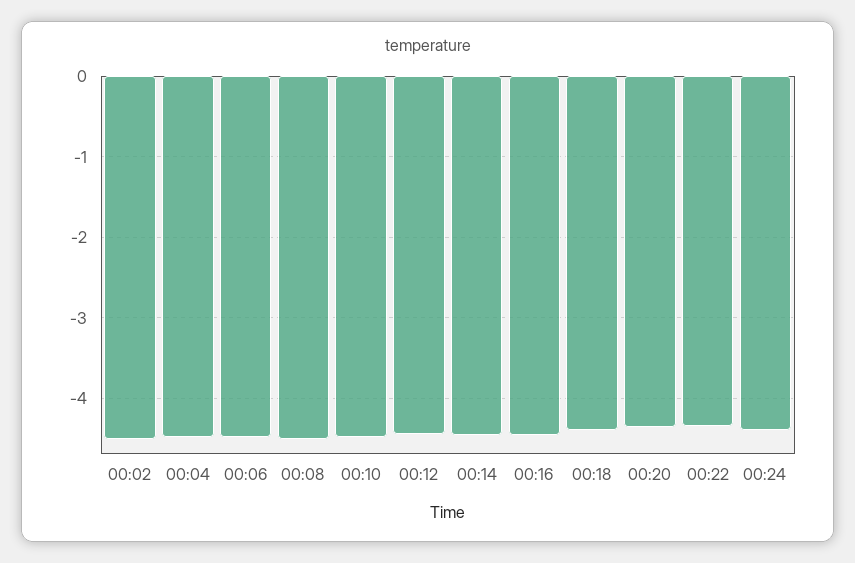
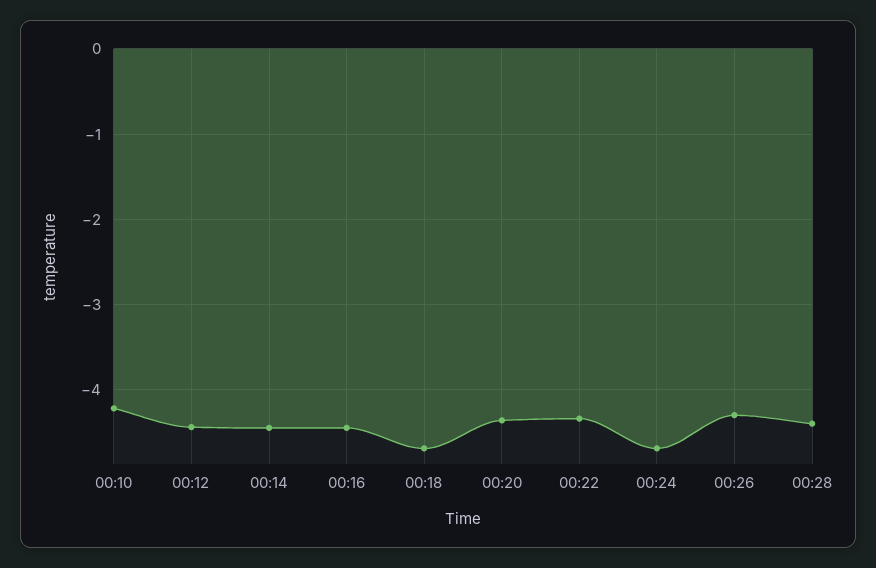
00:02: -4.5 -> none
00:04: -4.5 -> none
00:06: -4.5 -> none
00:08: -4.5 -> none
00:10: -4.5 -> -4.2
00:18: -4.4 -> -4.7
00:24: -4.4 -> -4.7
00:26: none -> -4.3
00:28: none -> -4.4

